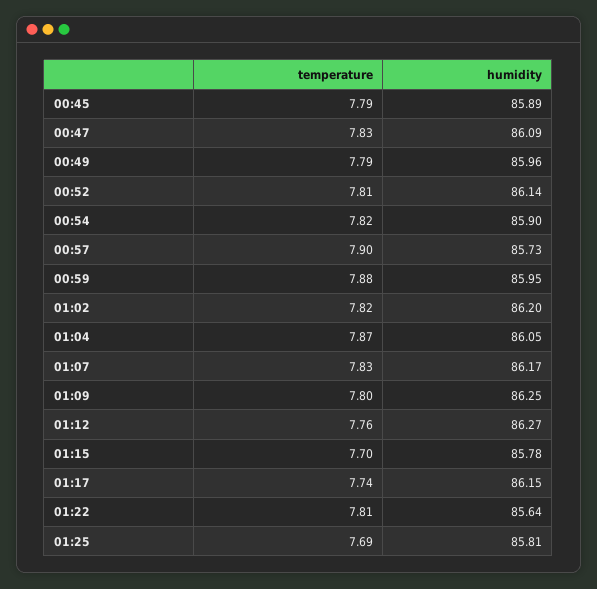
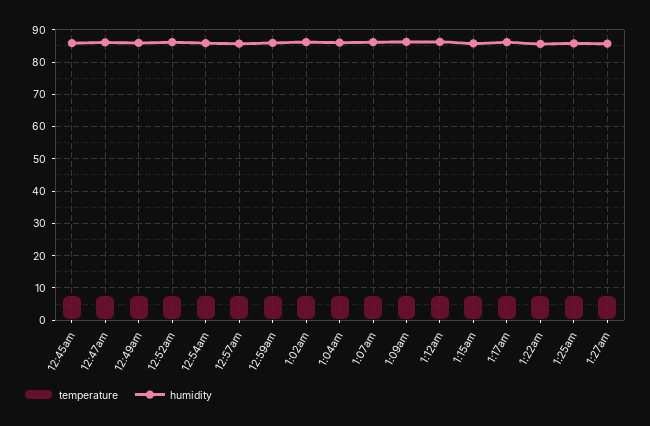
temperature, 1:27am: none -> 8
humidity, 1:27am: none -> 86

